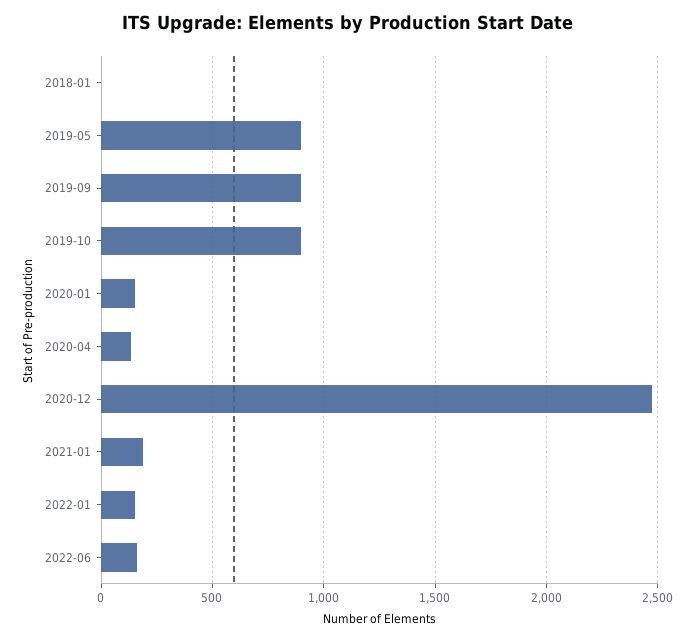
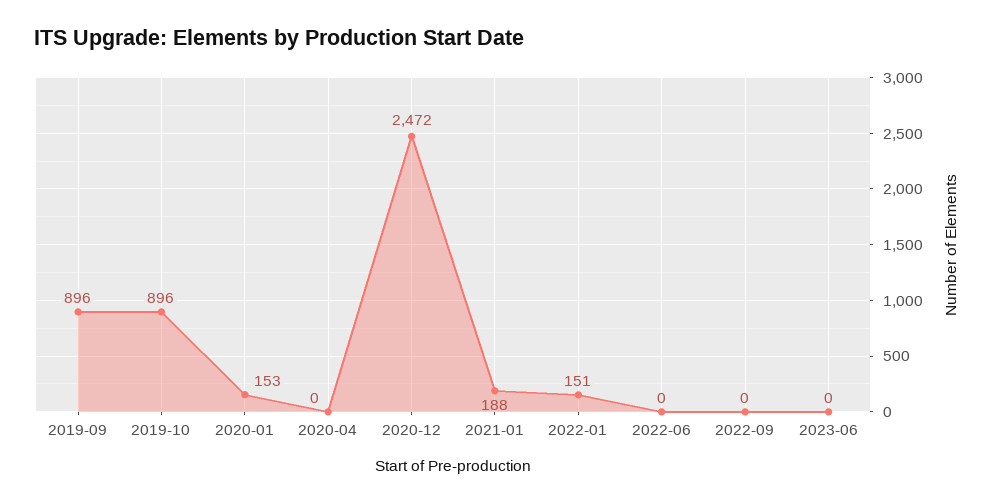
2018-01: 0 -> none
2019-05: 900 -> none
2020-04: 150 -> 0
2022-06: 150 -> 0
2022-09: none -> 0
2023-06: none -> 0

